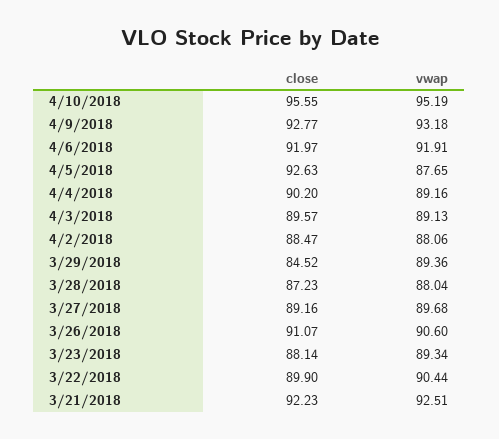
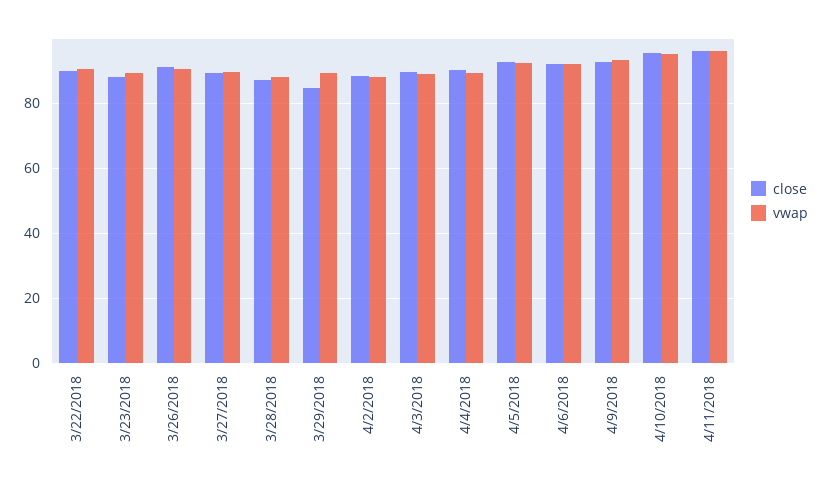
vwap, 4/5/2018: 87.65 -> 92
close, 3/21/2018: 92.23 -> none
vwap, 3/21/2018: 92.51 -> none
close, 4/11/2018: none -> 96
vwap, 4/11/2018: none -> 96

